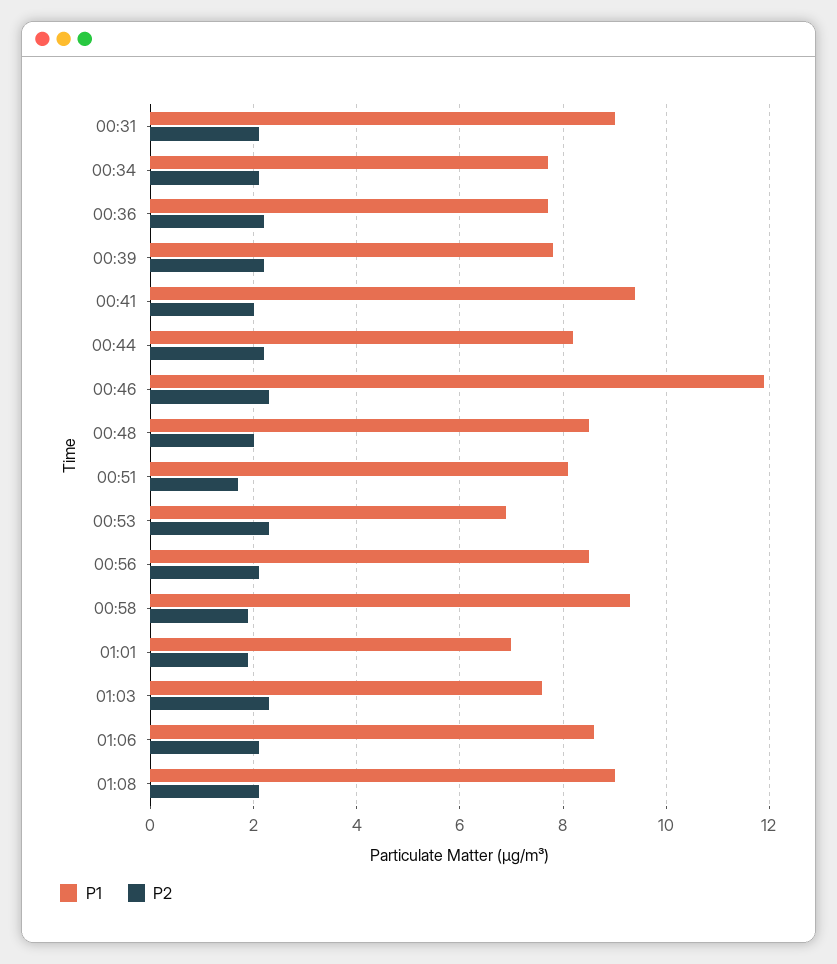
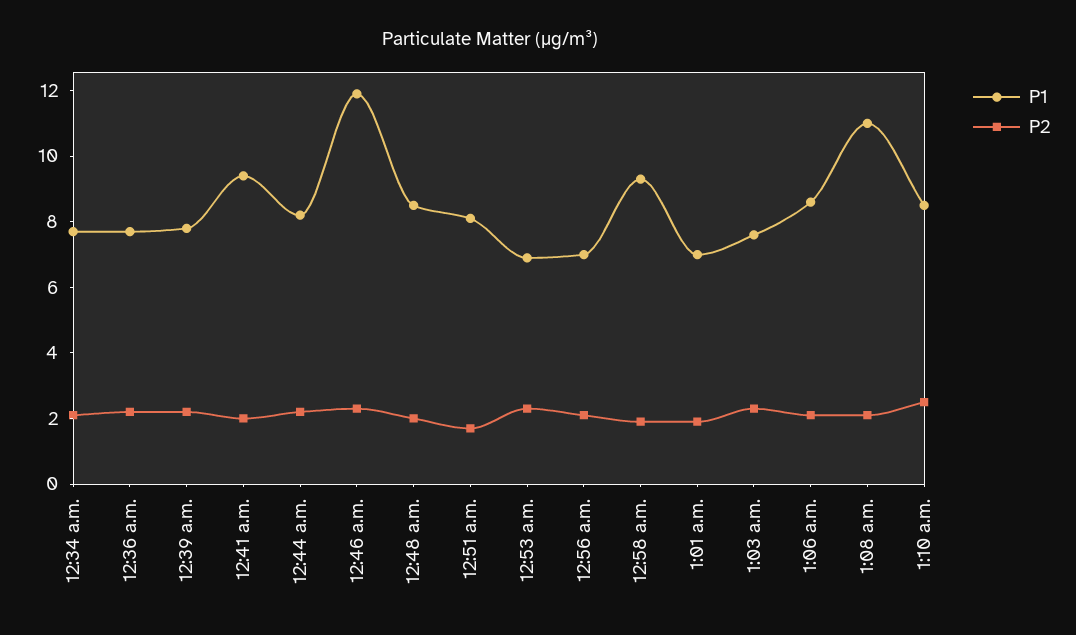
P1, 00:31: 9 -> none
P2, 00:31: 2 -> none
P1, 00:56: 8.5 -> 7
P1, 01:08: 9 -> 11
P1, 1:10 a.m.: none -> 8.5
P2, 1:10 a.m.: none -> 2.5

